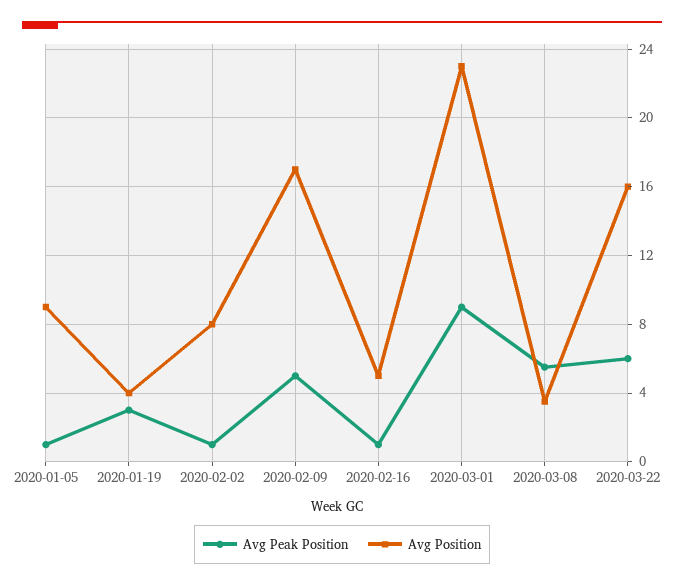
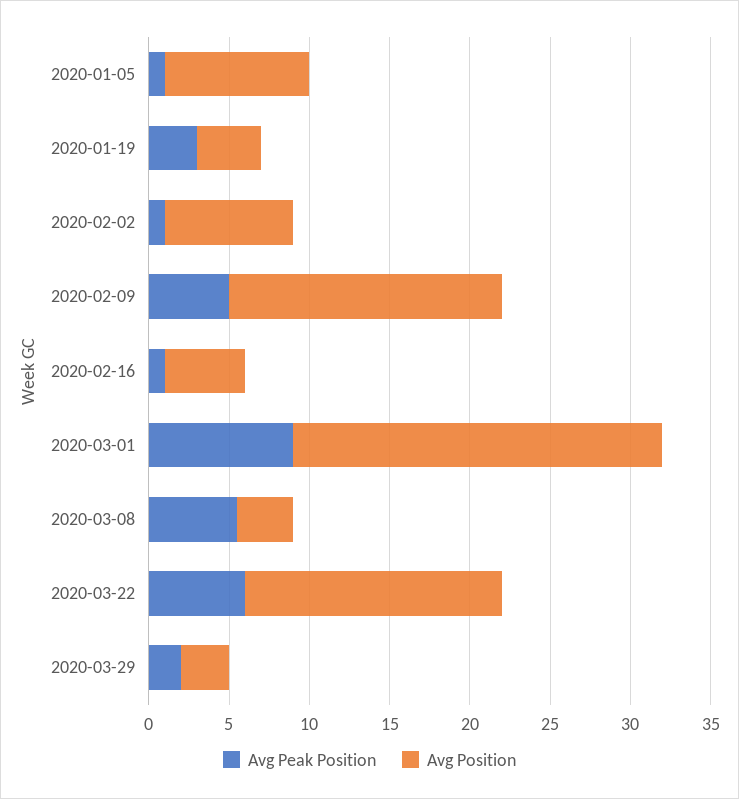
Avg Peak Position, 2020-03-29: none -> 2
Avg Position, 2020-03-29: none -> 3

